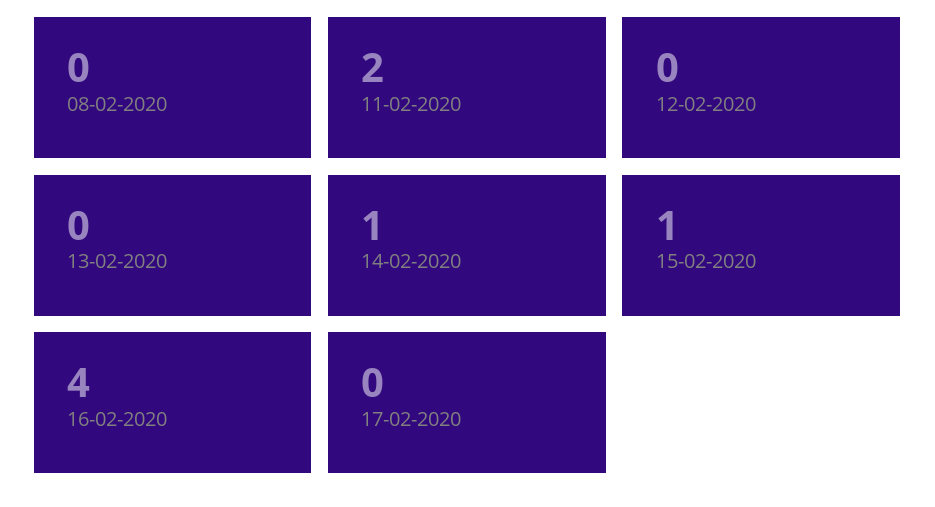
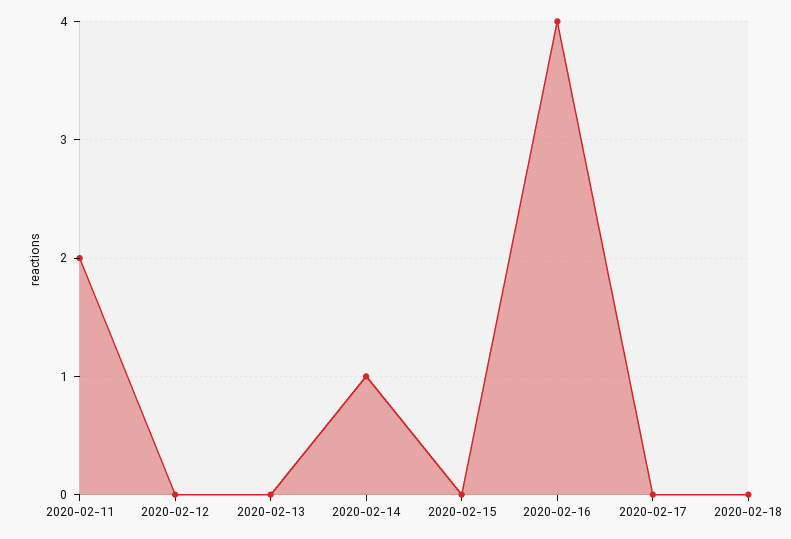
08-02-2020: 0 -> none
15-02-2020: 1 -> 0
2020-02-18: none -> 0

